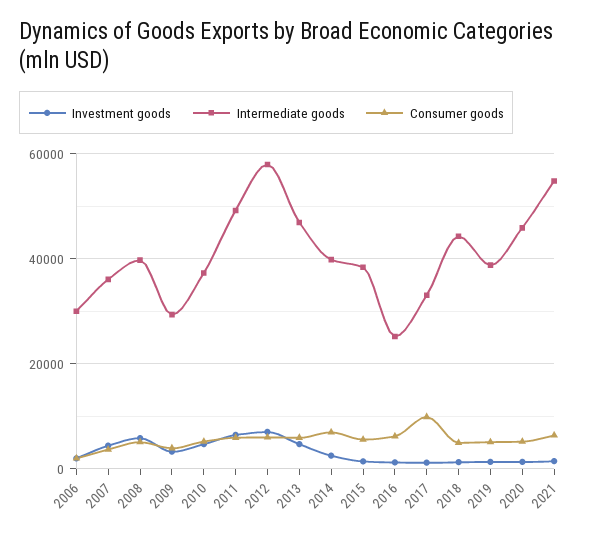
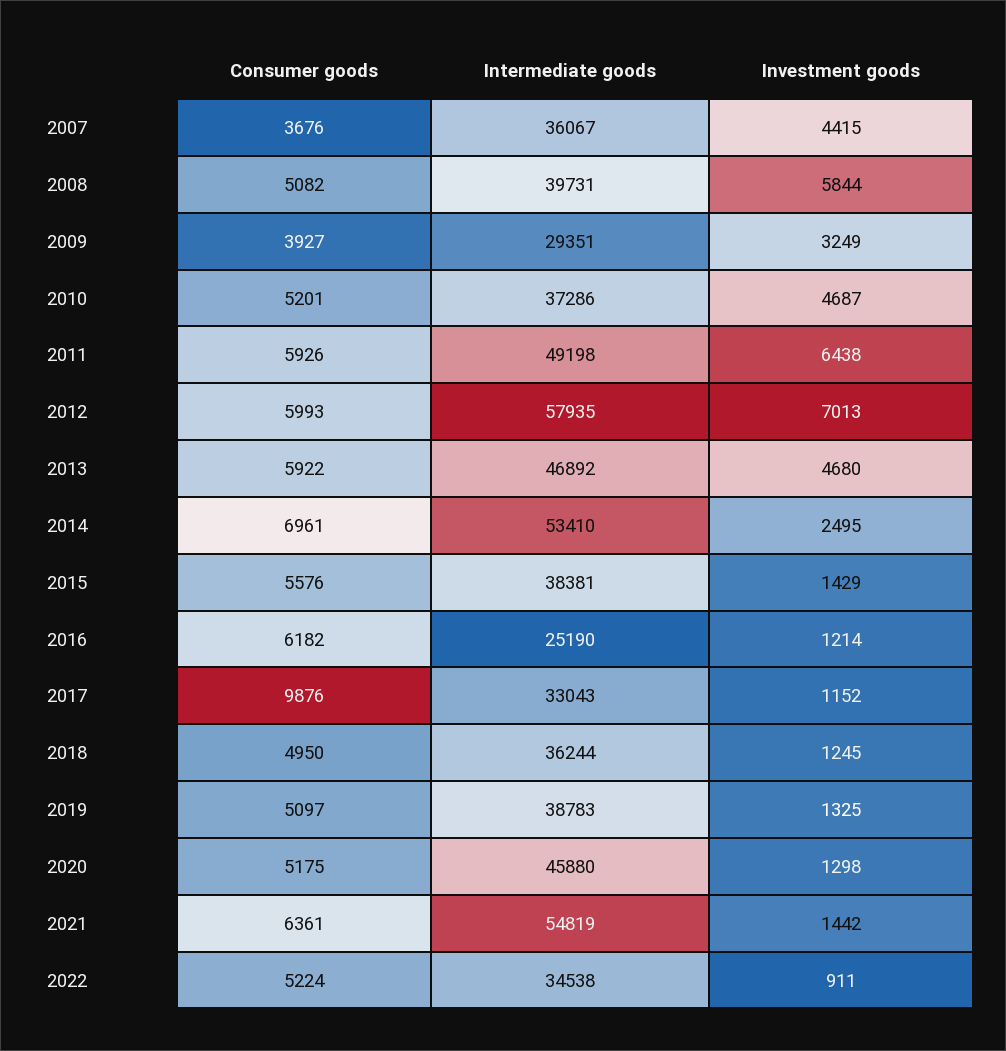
Investment goods, 2006: 2000 -> none
Intermediate goods, 2006: 30000 -> none
Consumer goods, 2006: 2000 -> none
Intermediate goods, 2014: 40000 -> 53410
Intermediate goods, 2018: 44000 -> 36244
Consumer goods, 2022: none -> 5224
Intermediate goods, 2022: none -> 34538
Investment goods, 2022: none -> 911

